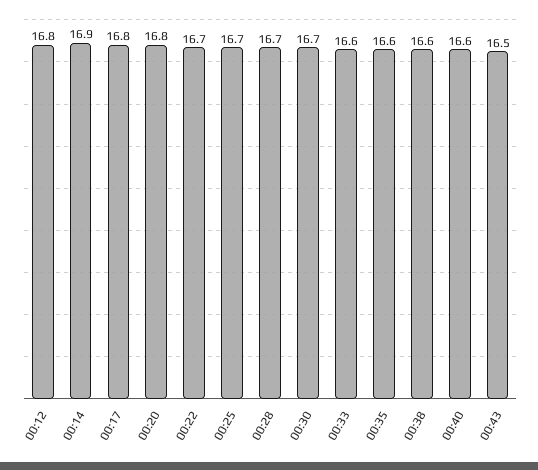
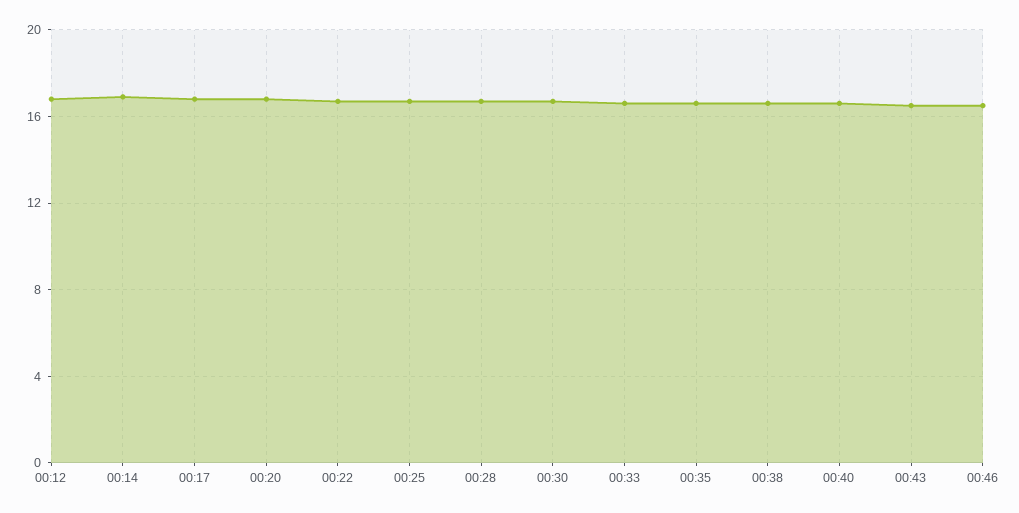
00:46: none -> 16.5

